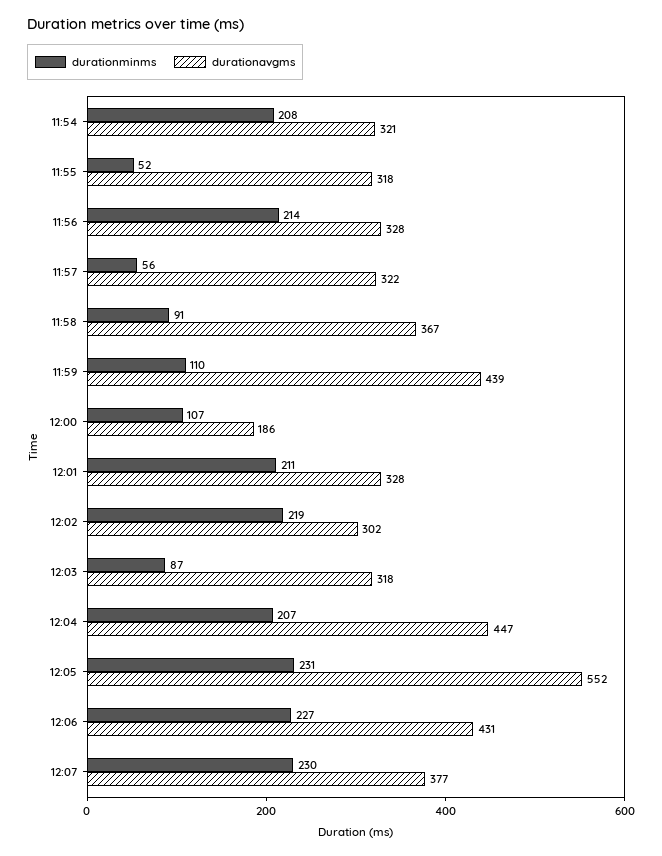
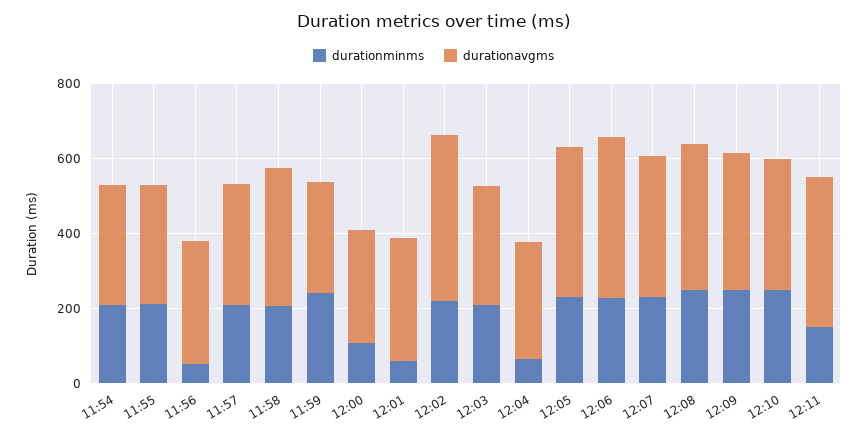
durationminms, 11:55: 52 -> 200
durationminms, 11:56: 214 -> 50
durationminms, 11:57: 56 -> 200
durationminms, 11:58: 91 -> 200
durationminms, 11:59: 110 -> 250
durationavgms, 11:59: 439 -> 300
durationavgms, 12:00: 186 -> 300
durationminms, 12:01: 211 -> 50
durationavgms, 12:02: 302 -> 450
durationminms, 12:03: 87 -> 200
durationminms, 12:04: 207 -> 50
durationavgms, 12:04: 447 -> 300
durationavgms, 12:05: 552 -> 400
durationminms, 12:08: none -> 250
durationavgms, 12:08: none -> 400
durationminms, 12:09: none -> 250
durationavgms, 12:09: none -> 350
durationminms, 12:10: none -> 250
durationavgms, 12:10: none -> 350
durationminms, 12:11: none -> 150
durationavgms, 12:11: none -> 400

